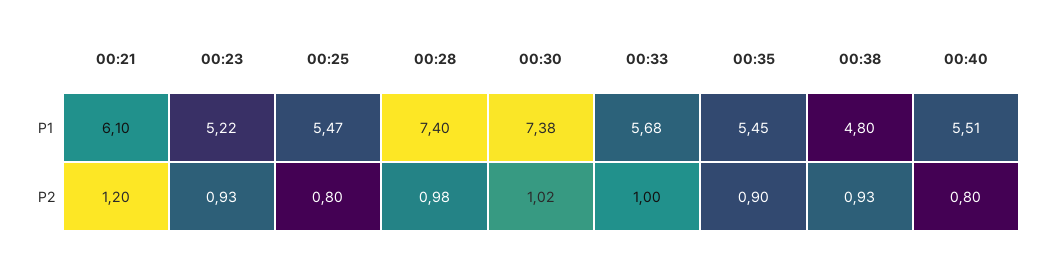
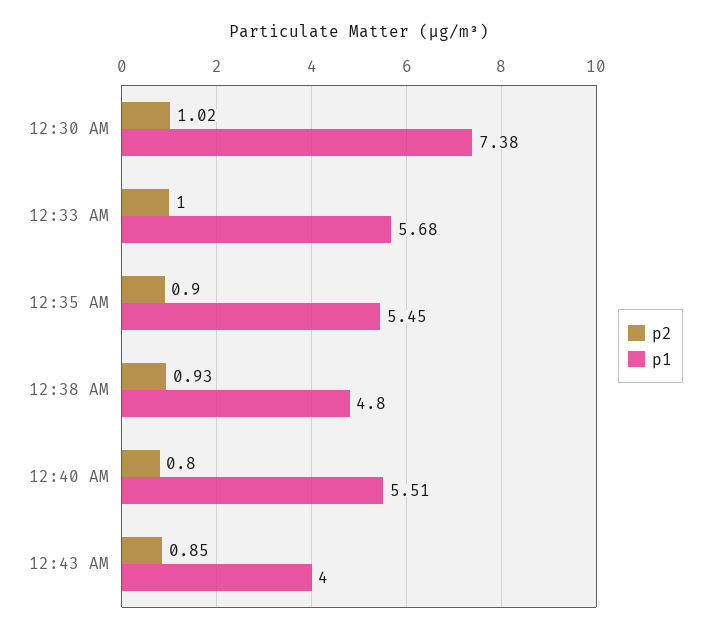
P1, 00:21: 6.1 -> none
P1, 00:23: 5.22 -> none
P1, 00:25: 5.47 -> none
P1, 00:28: 7.4 -> none
P2, 00:21: 1.2 -> none
P2, 00:23: 0.93 -> none
P2, 00:25: 0.8 -> none
P2, 00:28: 0.98 -> none
P2, 12:43 AM: none -> 0.85
P1, 12:43 AM: none -> 4

